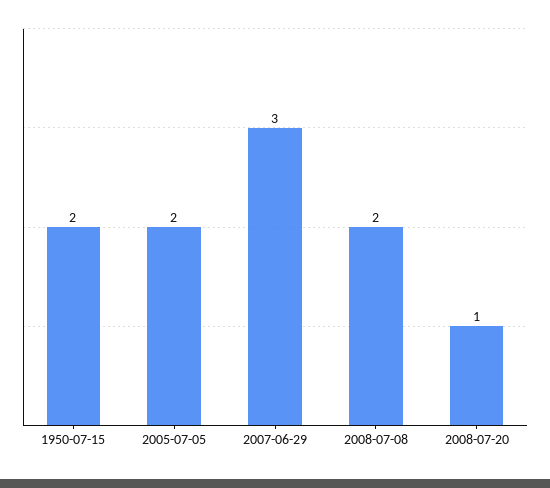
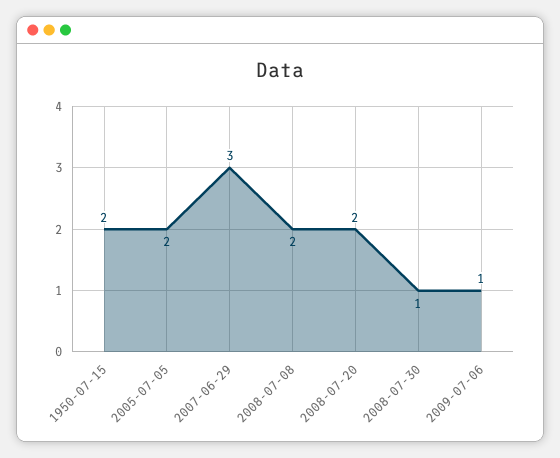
2008-07-20: 1 -> 2
2008-07-30: none -> 1
2009-07-06: none -> 1

